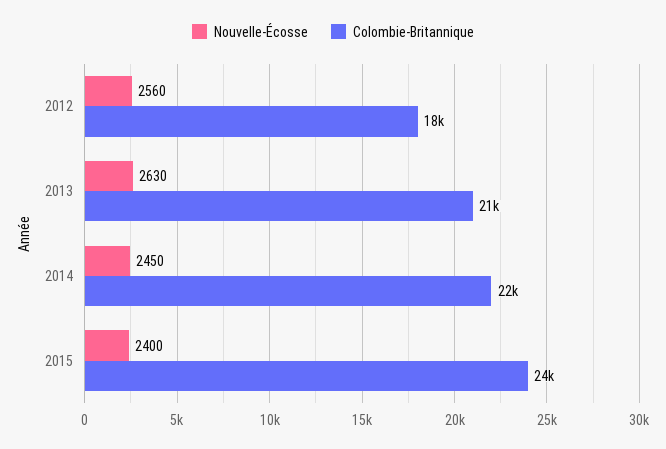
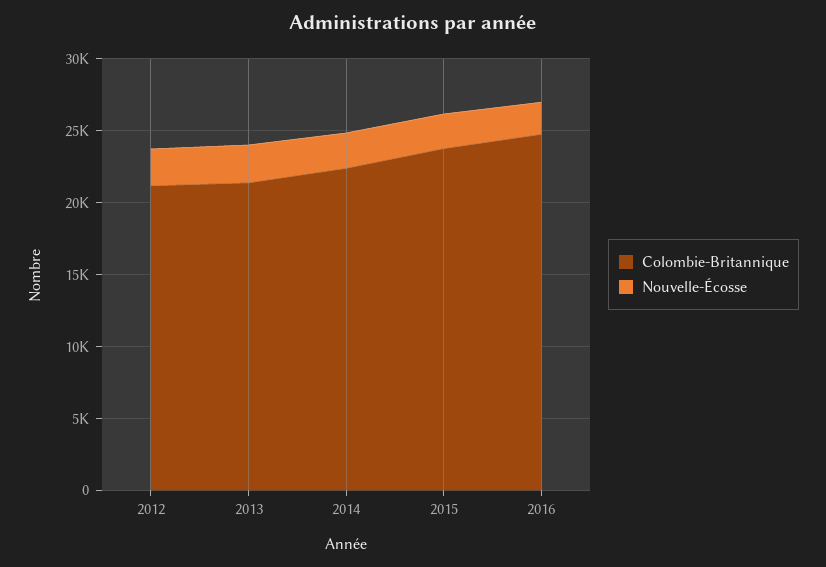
Colombie-Britannique, 2012: 18000 -> 21000
Colombie-Britannique, 2016: none -> 25000
Nouvelle-Écosse, 2016: none -> 2000

